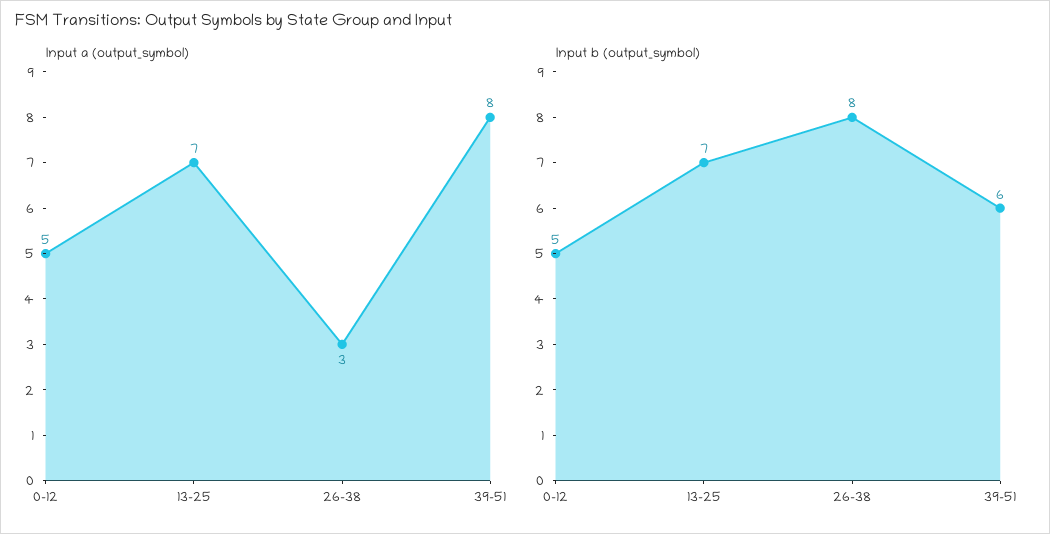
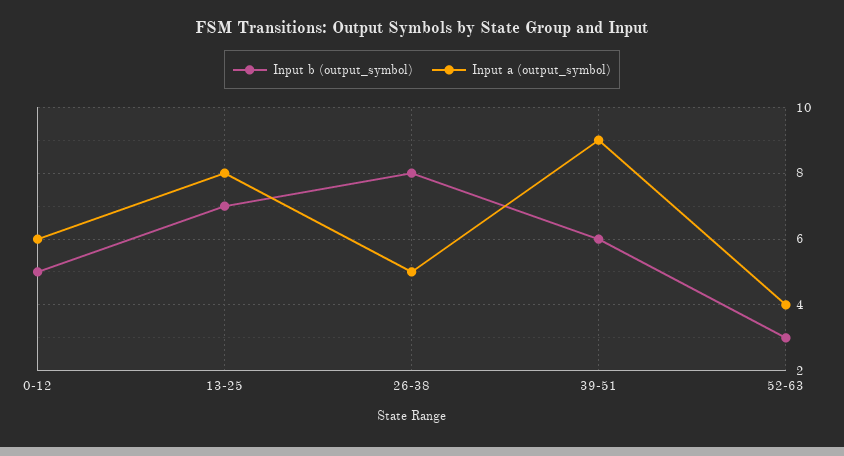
Input a (output_symbol), 0-12: 5 -> 6
Input a (output_symbol), 13-25: 7 -> 8
Input a (output_symbol), 26-38: 3 -> 5
Input a (output_symbol), 39-51: 8 -> 9
Input b (output_symbol), 52-63: none -> 3
Input a (output_symbol), 52-63: none -> 4

